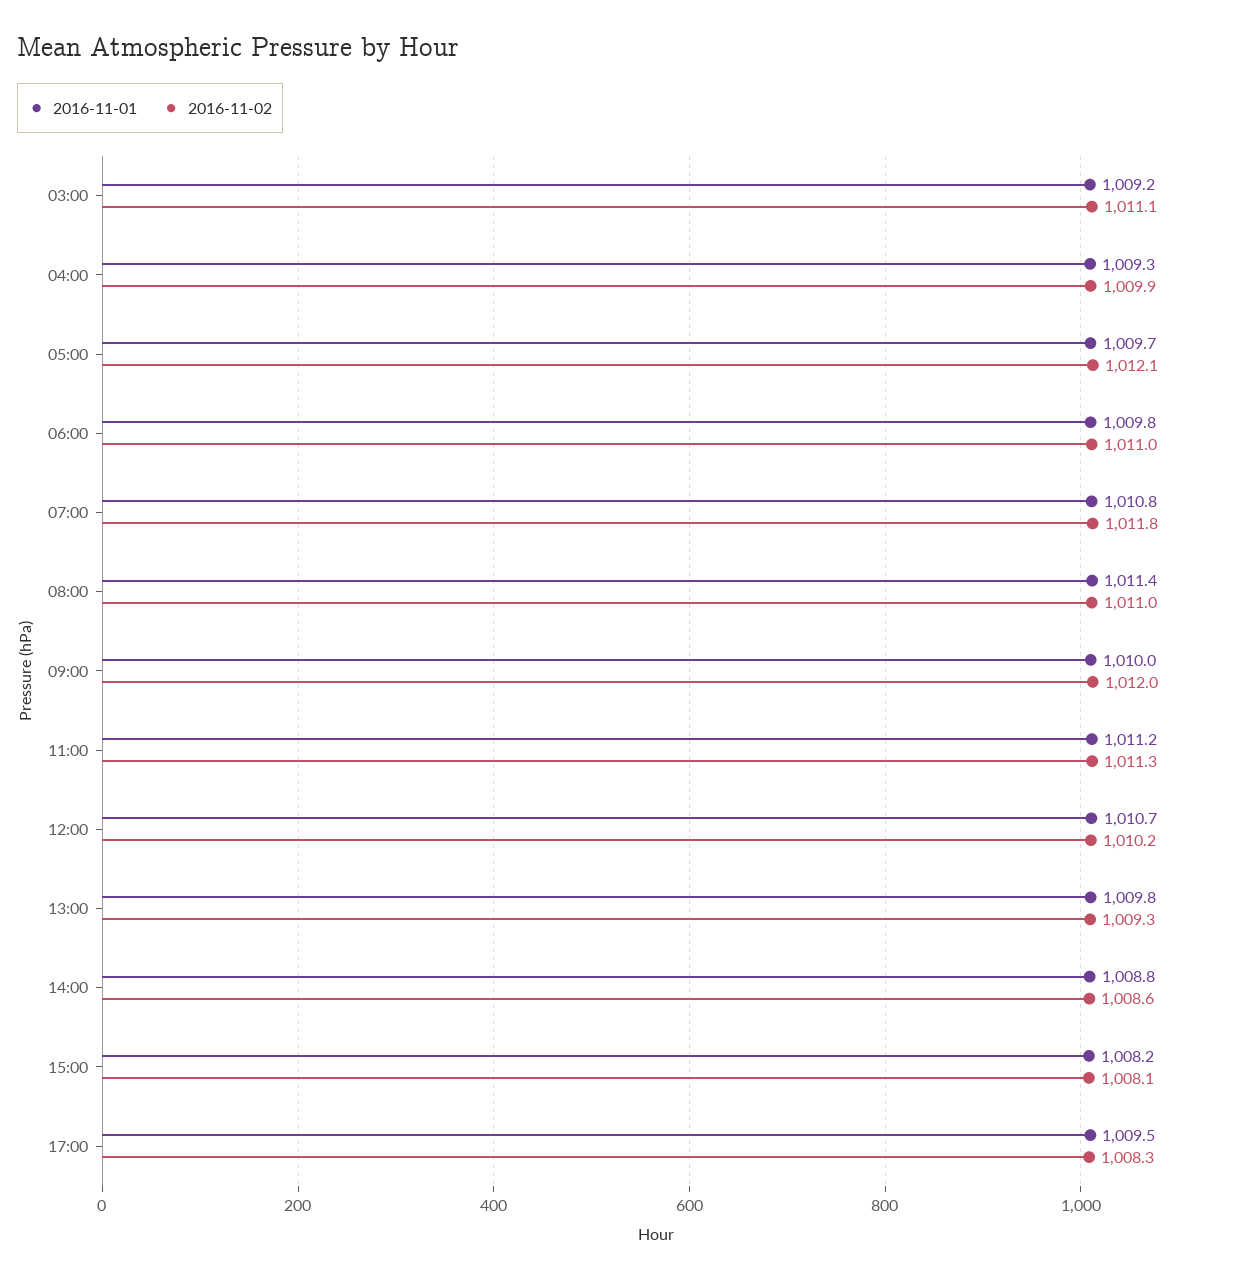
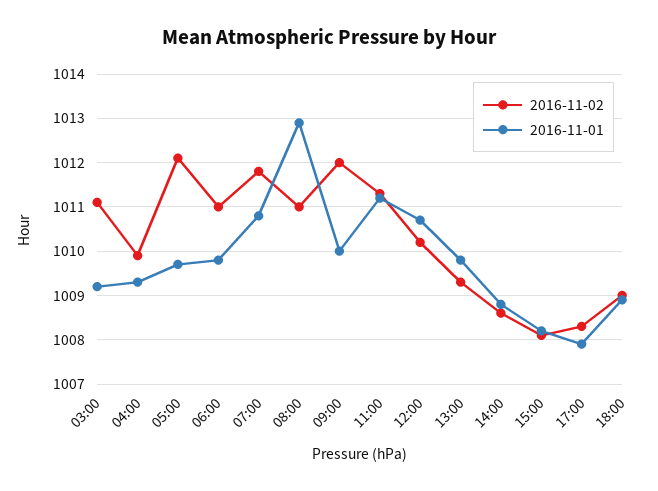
2016-11-01, 08:00: 1011.4 -> 1013
2016-11-01, 17:00: 1009.5 -> 1008
2016-11-02, 18:00: none -> 1009
2016-11-01, 18:00: none -> 1009

